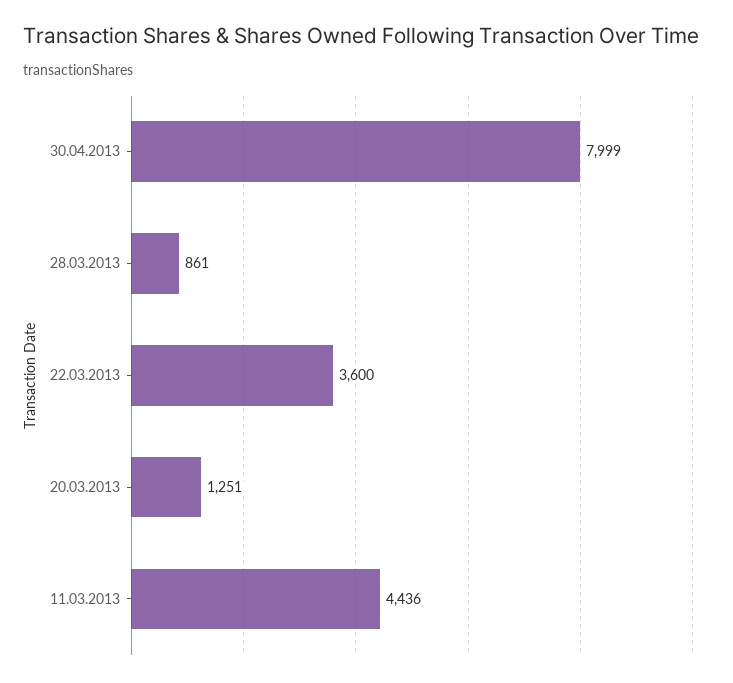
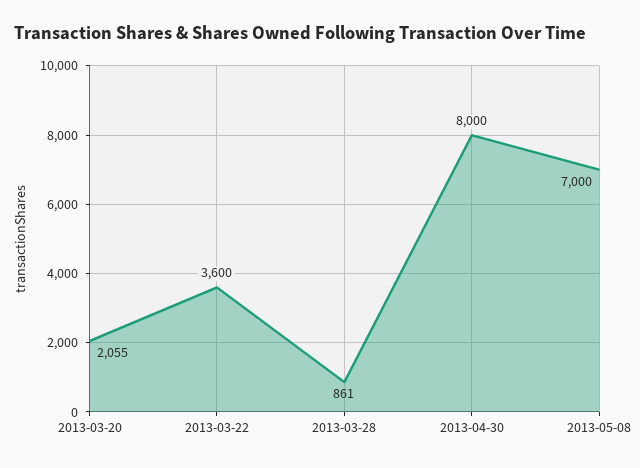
30.04.2013: 7999 -> 8000
20.03.2013: 1251 -> 2055
11.03.2013: 4436 -> none
2013-05-08: none -> 7000

